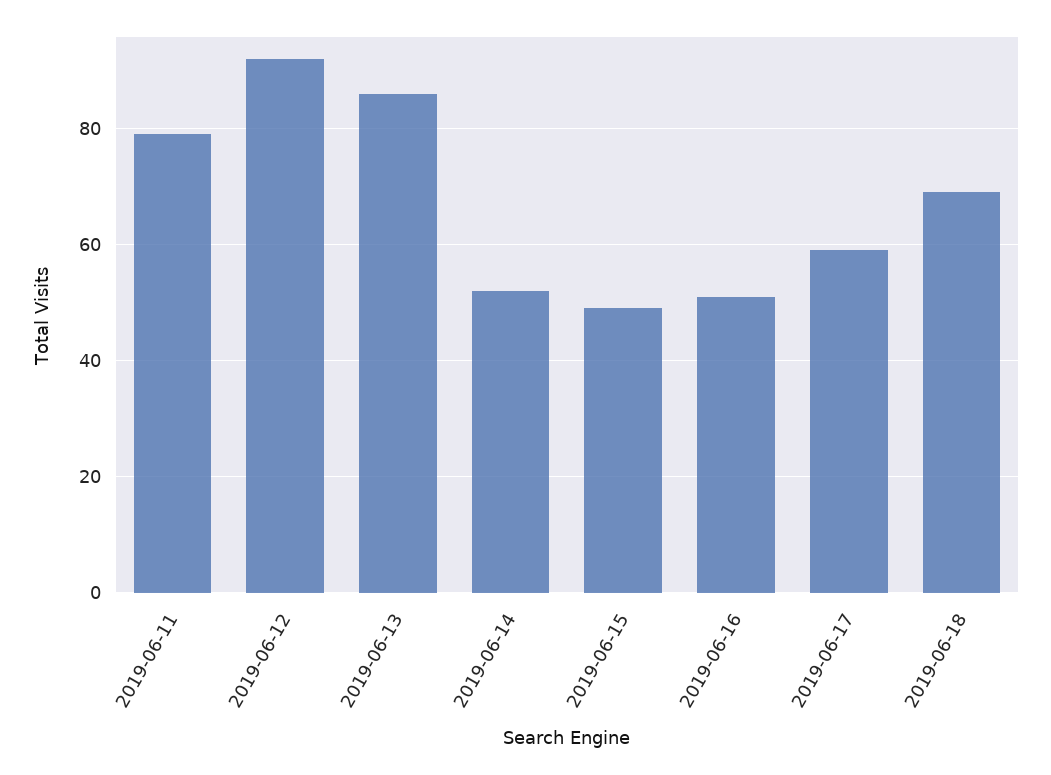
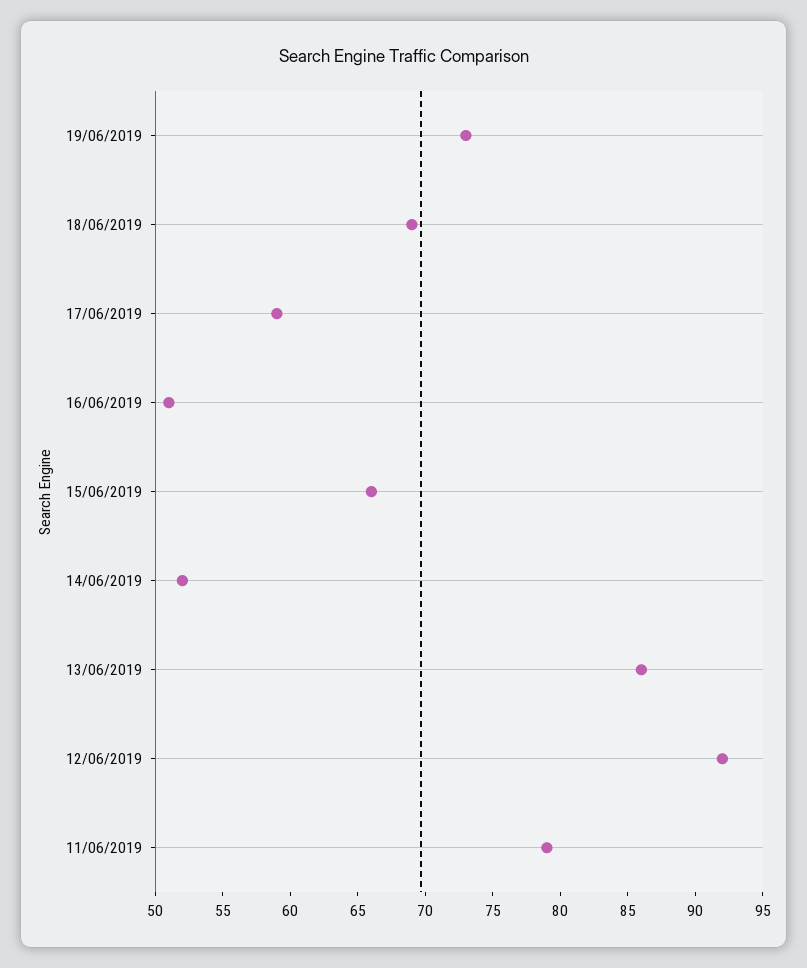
2019-06-15: 50 -> 66
19/06/2019: none -> 73

